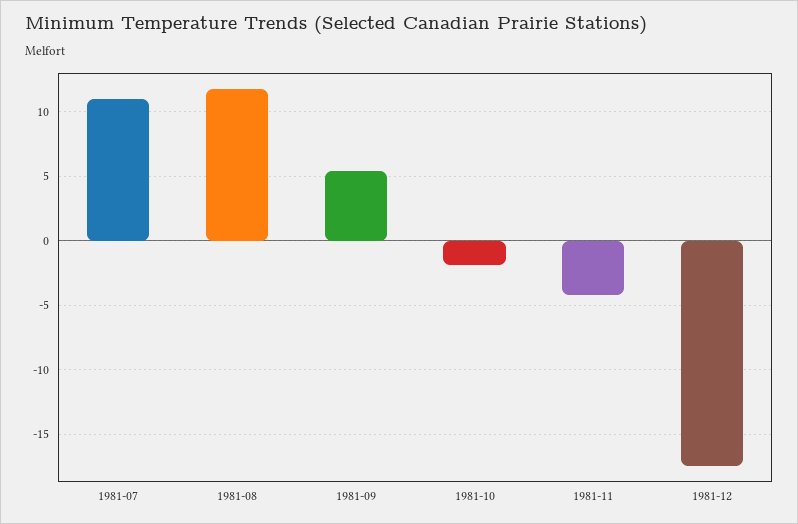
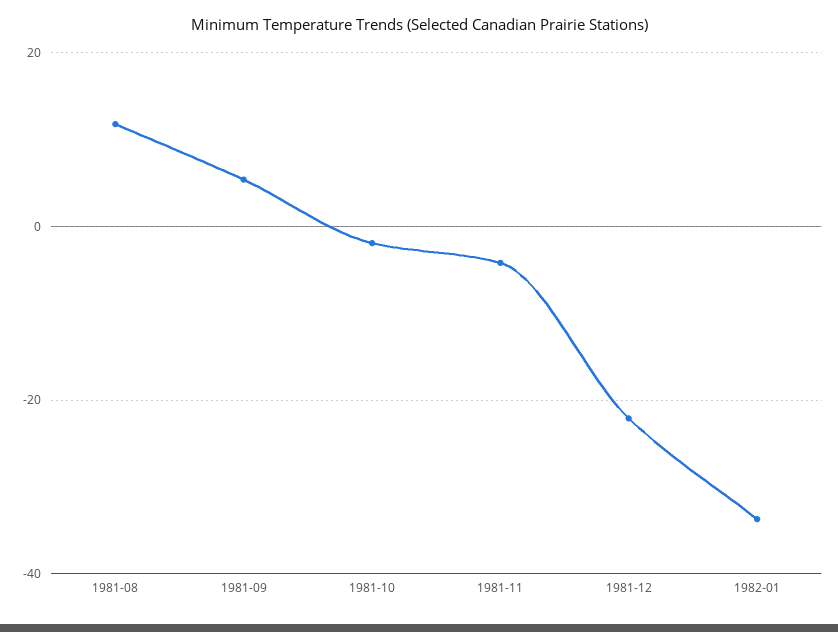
1981-07: 11 -> none
1981-12: -17.5 -> -22
1982-01: none -> -34

